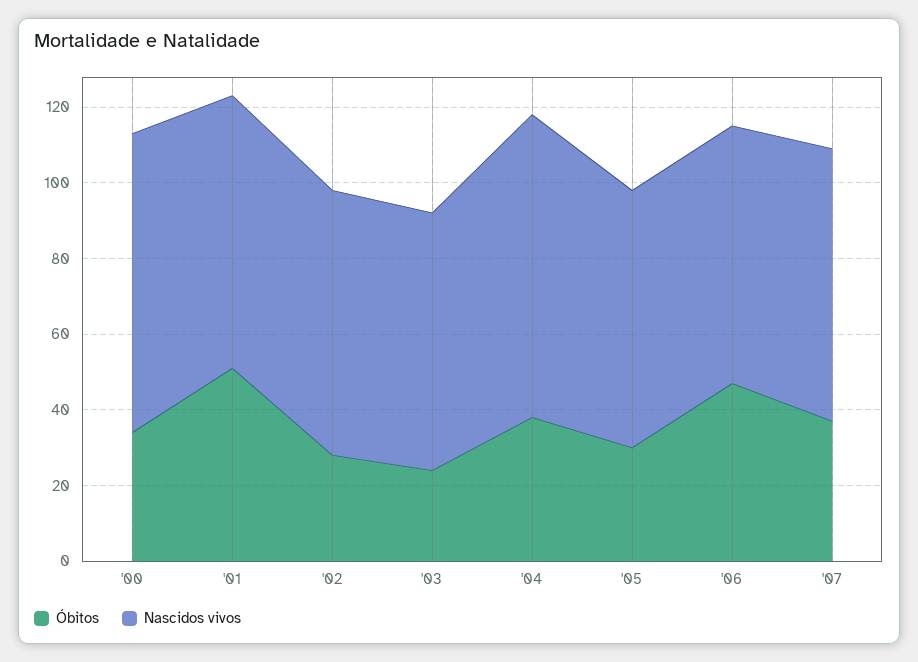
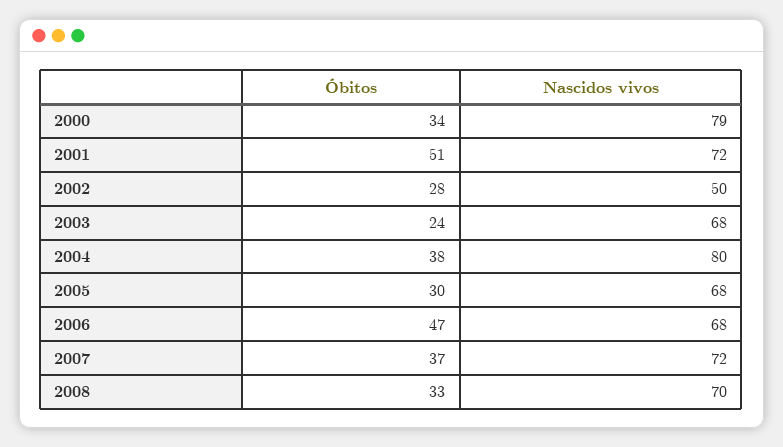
Nascidos vivos, '02: 70 -> 50
Óbitos, 2008: none -> 33
Nascidos vivos, 2008: none -> 70

